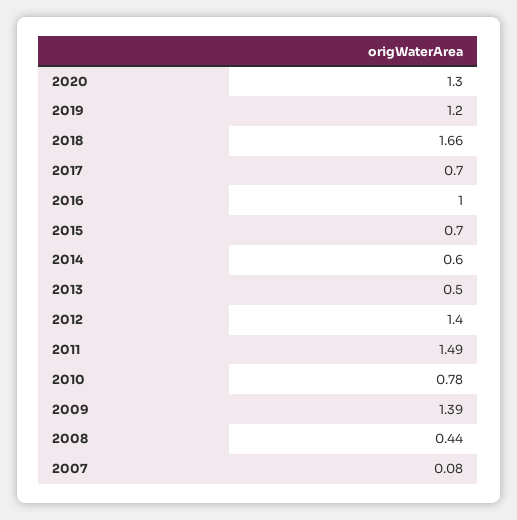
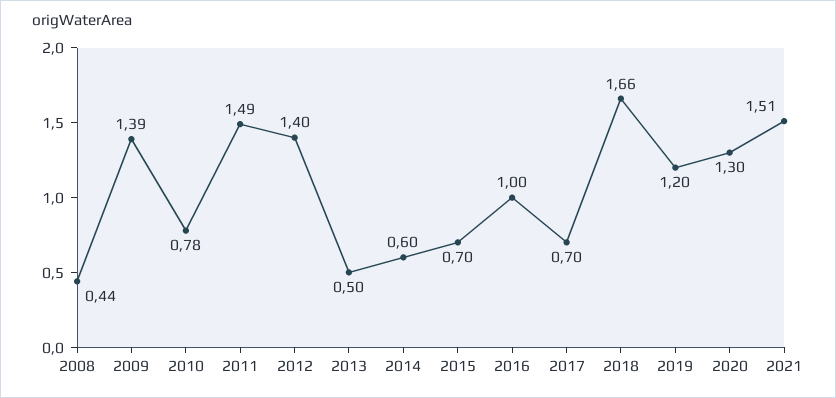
2007: 0.08 -> none
2021: none -> 1.51

